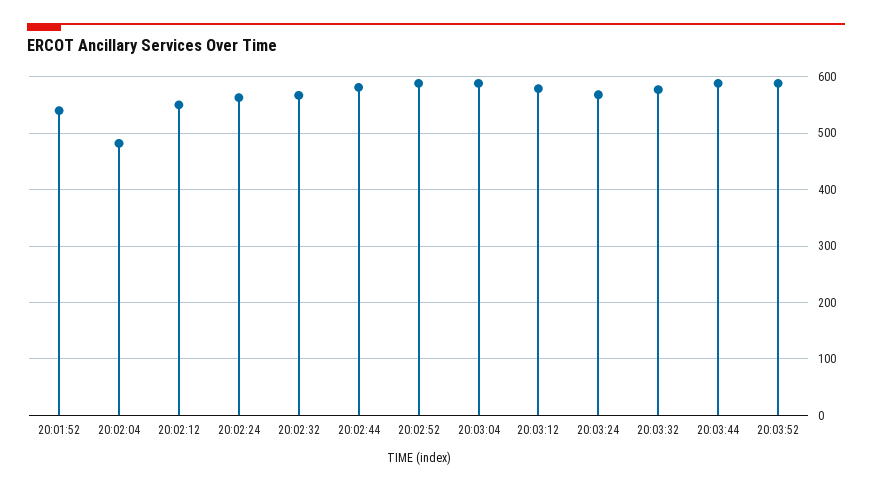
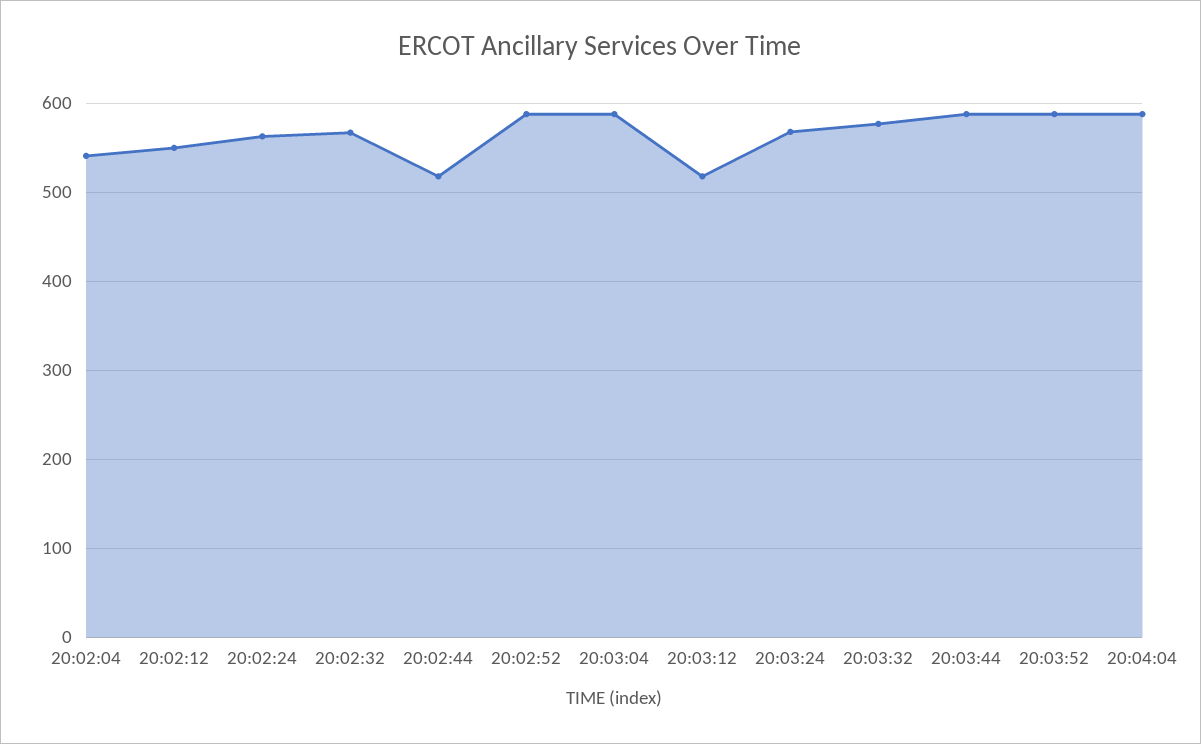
20:01:52: 540 -> none
20:02:04: 480 -> 540
20:02:44: 580 -> 520
20:03:12: 580 -> 520
20:04:04: none -> 590

